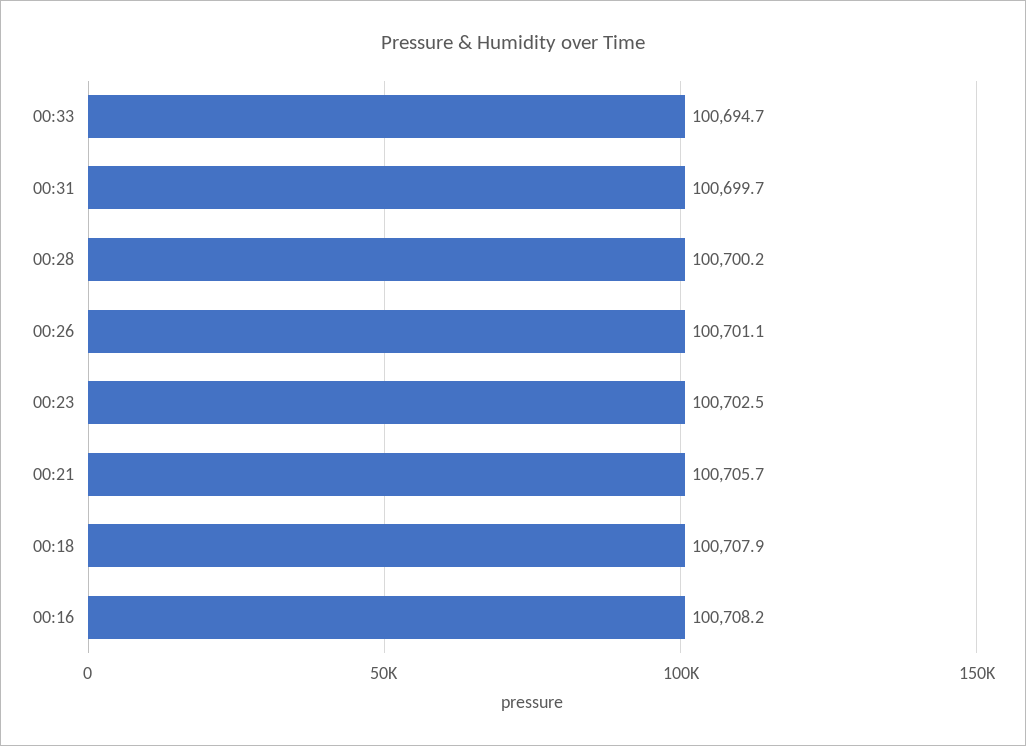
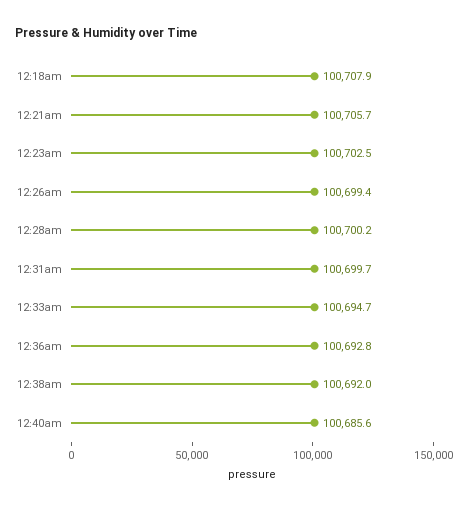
00:26: 100701.1 -> 100699.4
00:16: 100708.2 -> none
12:36am: none -> 100692.8
12:38am: none -> 100692
12:40am: none -> 100685.6

